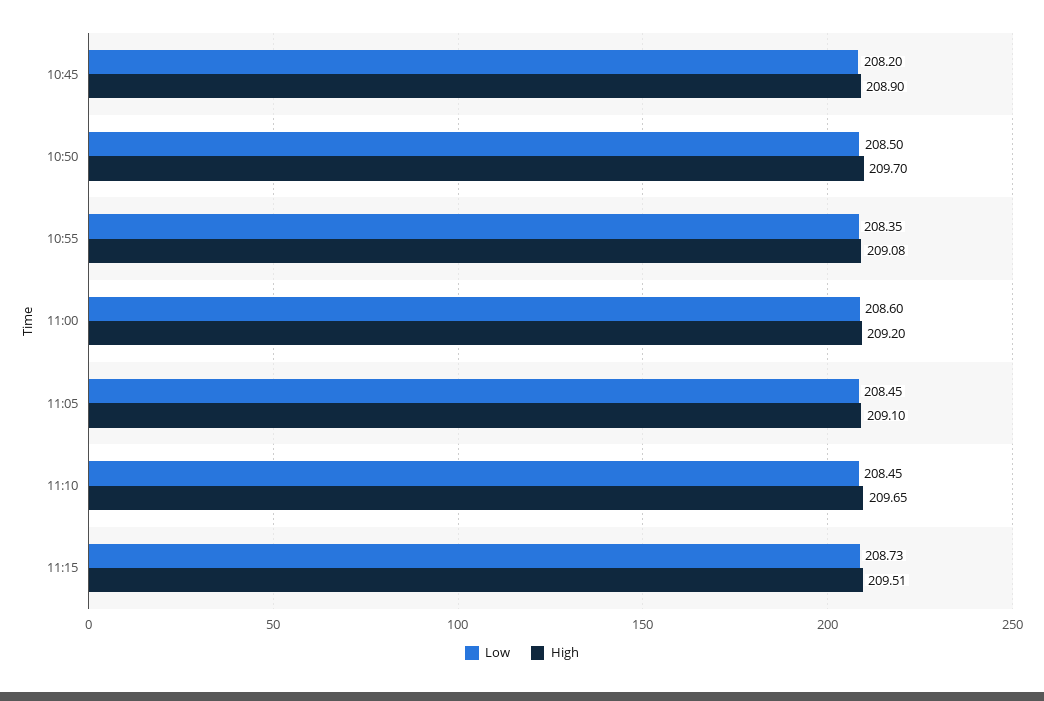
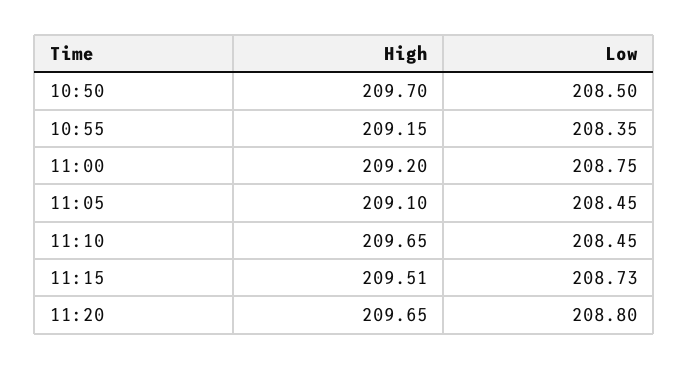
Low, 10:45: 208.2 -> none
High, 10:45: 208.9 -> none
High, 10:55: 209.08 -> 209.15
Low, 11:00: 208.6 -> 208.75
High, 11:20: none -> 209.65
Low, 11:20: none -> 208.8

